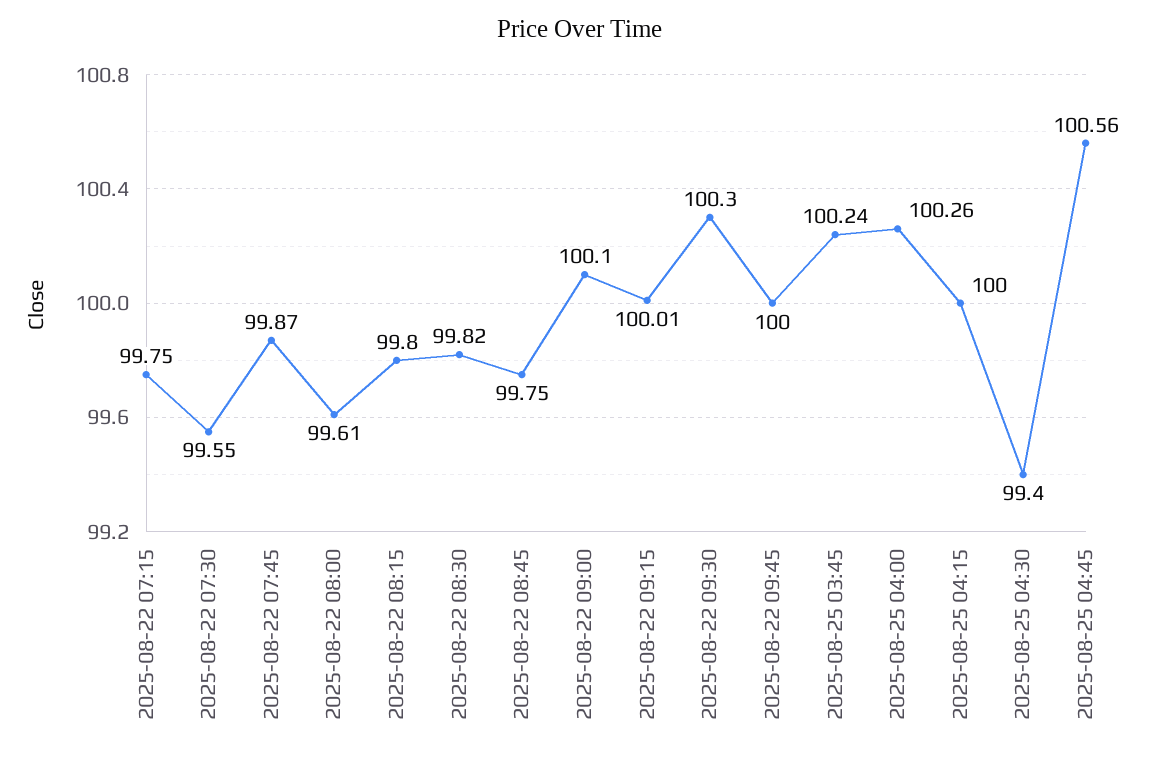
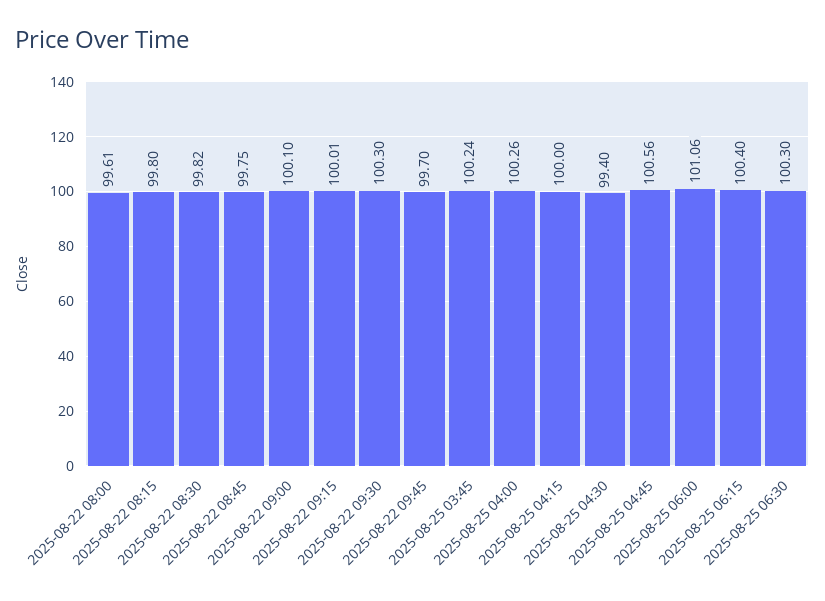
2025-08-22 07:15: 99.75 -> none
2025-08-22 07:30: 99.55 -> none
2025-08-22 07:45: 99.87 -> none
2025-08-22 09:45: 100 -> 99.7
2025-08-25 06:00: none -> 101.06
2025-08-25 06:15: none -> 100.4
2025-08-25 06:30: none -> 100.3

